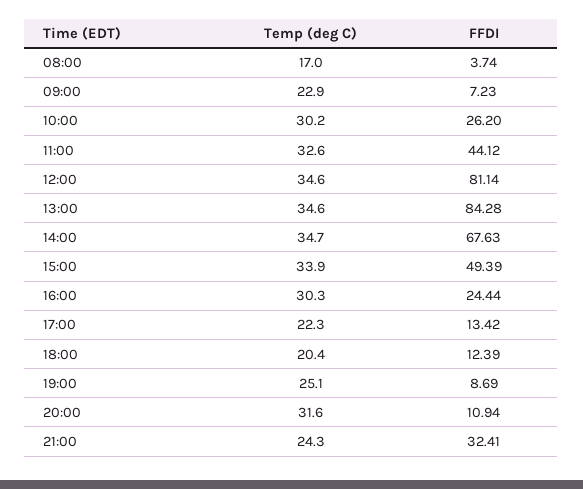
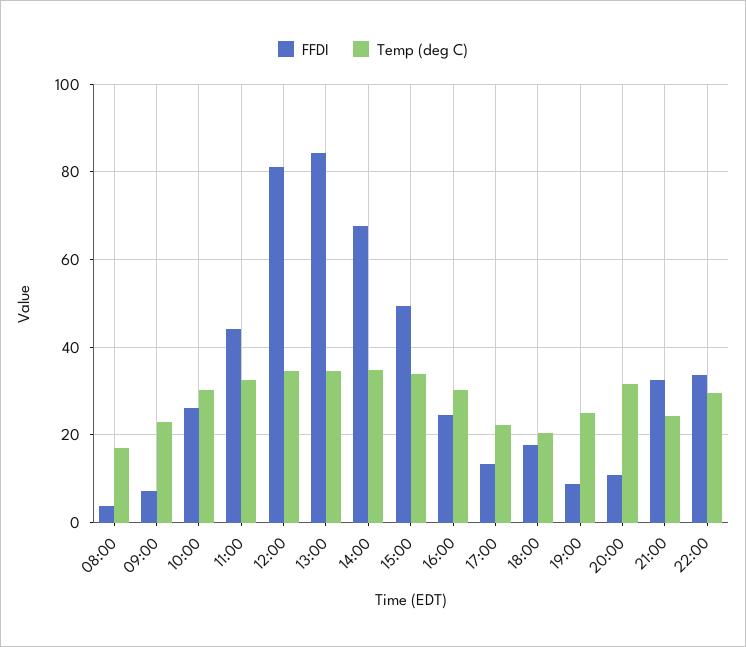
FFDI, 18:00: 12.39 -> 18
FFDI, 22:00: none -> 34
Temp (deg C), 22:00: none -> 30

